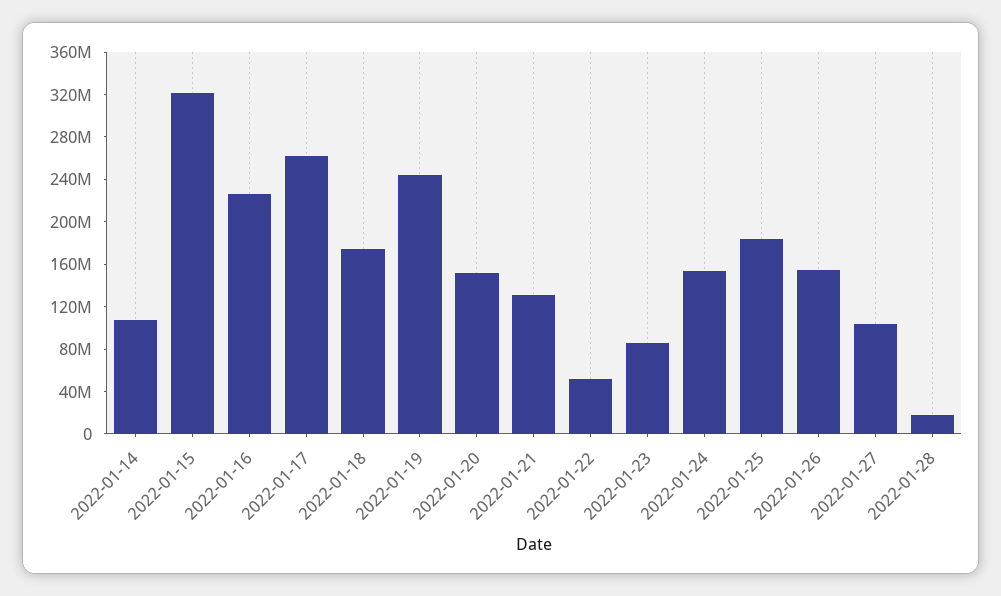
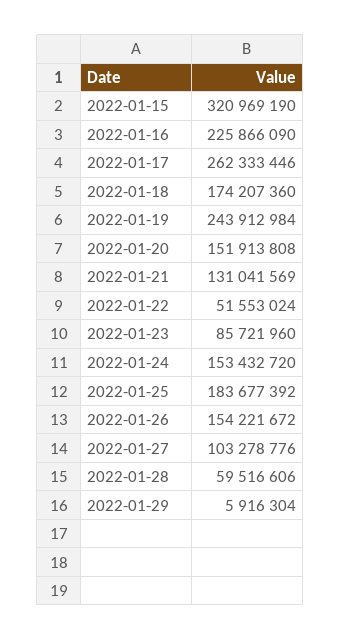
2022-01-14: 110000000 -> none
2022-01-28: 20000000 -> 59516606
2022-01-29: none -> 5916304

